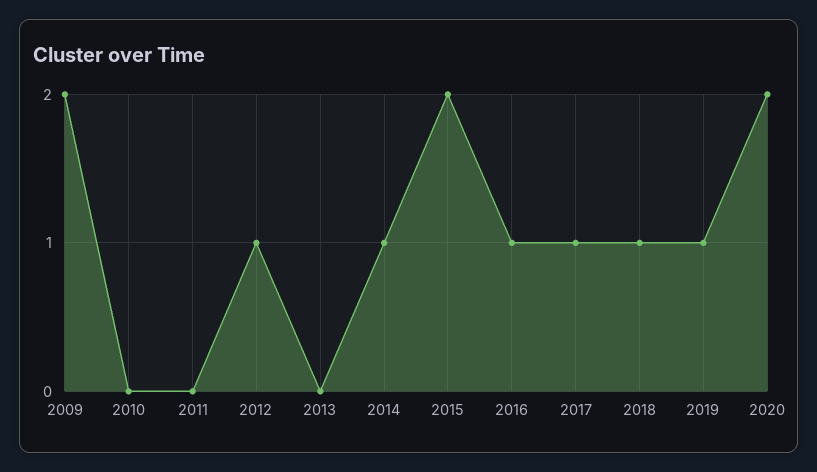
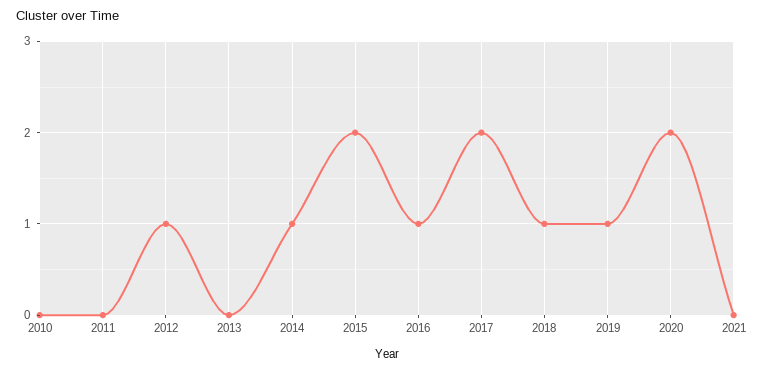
2009: 2 -> none
2017: 1 -> 2
2021: none -> 0

